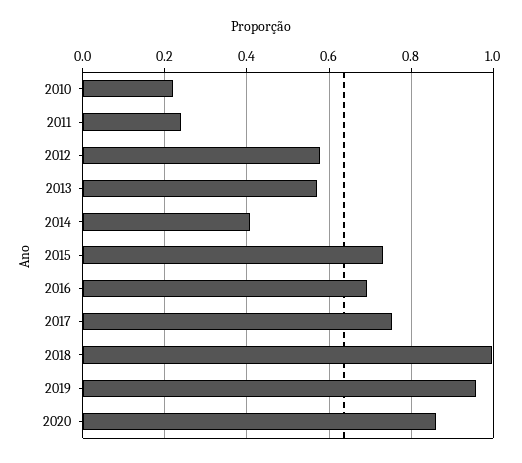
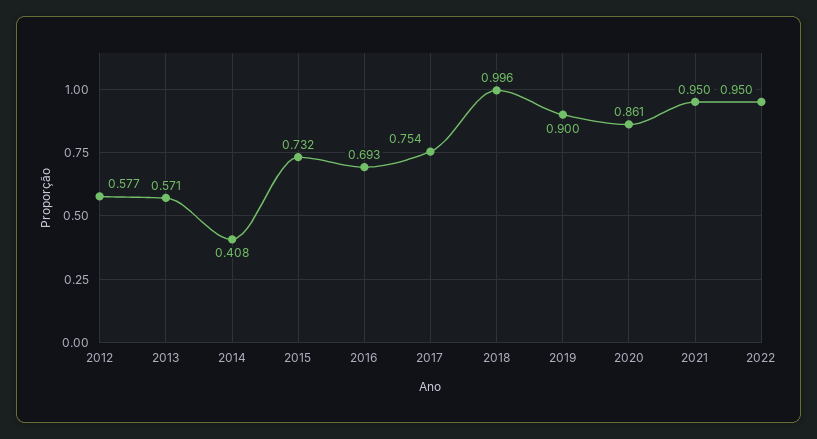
2010: 0.22 -> none
2011: 0.24 -> none
2019: 0.96 -> 0.9
2021: none -> 0.95
2022: none -> 0.95

